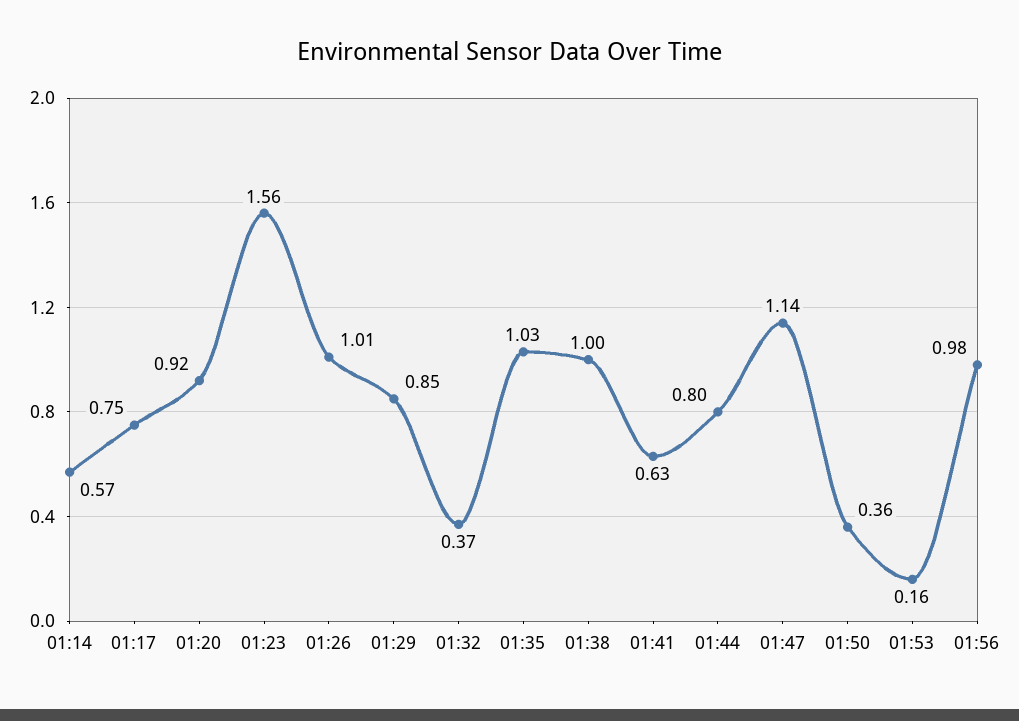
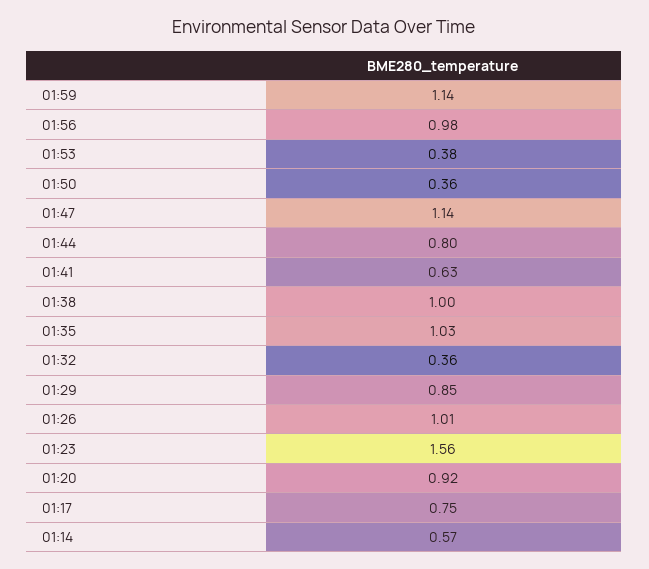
01:32: 0.37 -> 0.36
01:53: 0.16 -> 0.38
01:59: none -> 1.14

